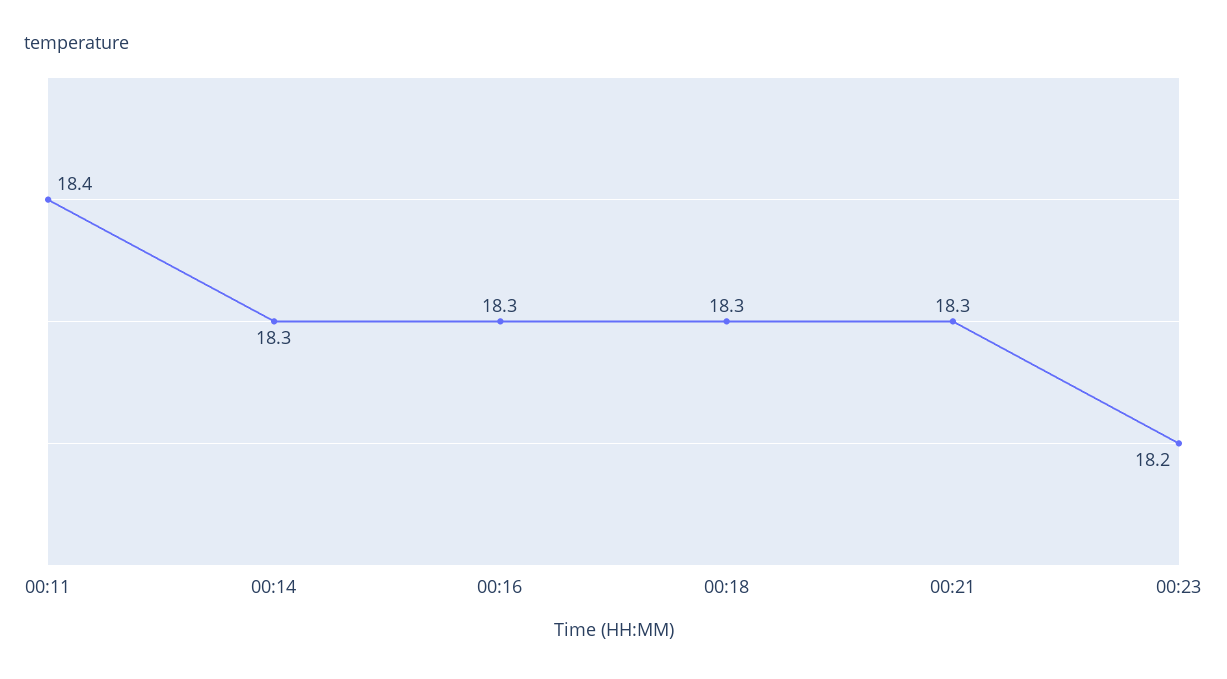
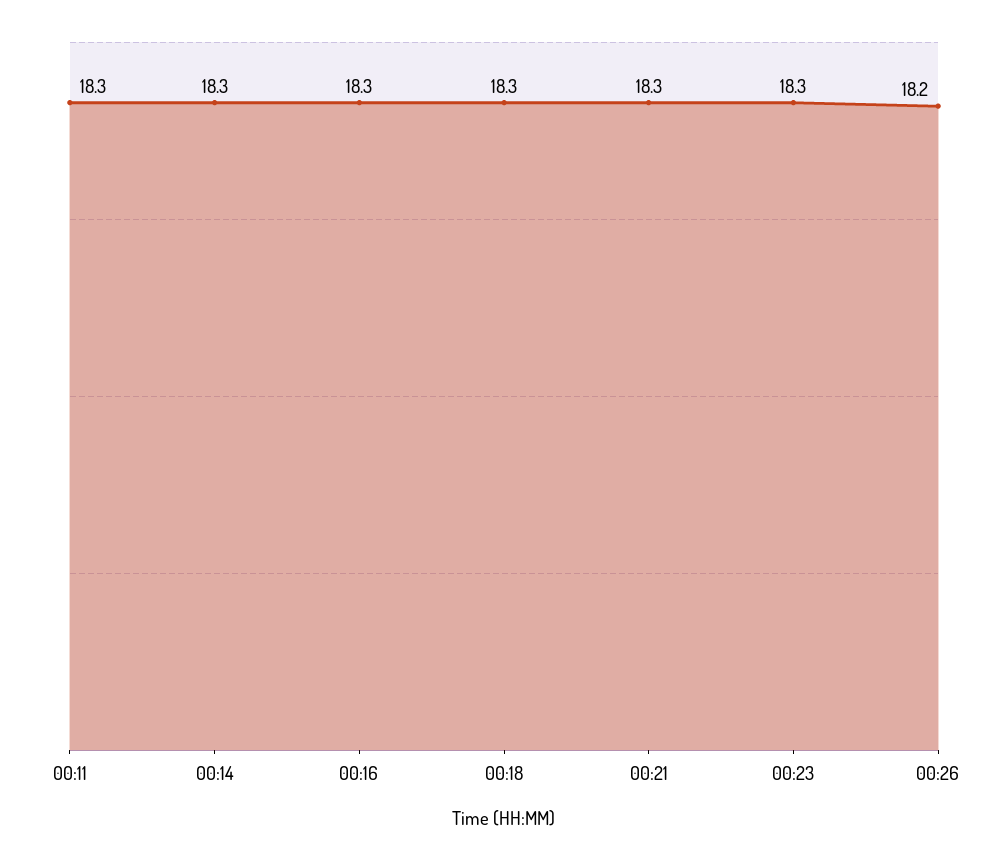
00:11: 18.4 -> 18.3
00:23: 18.2 -> 18.3
00:26: none -> 18.2

